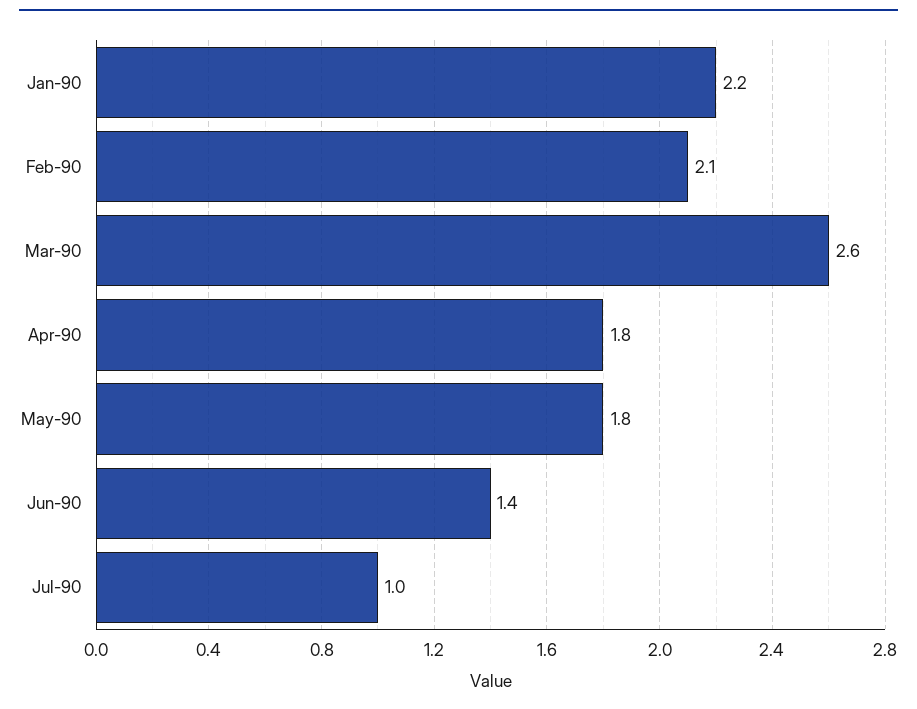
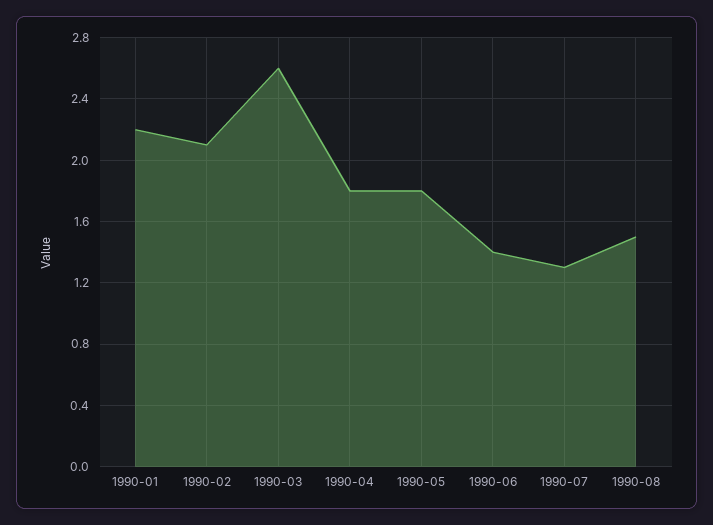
Jul-90: 1 -> 1.3
1990-08: none -> 1.5

